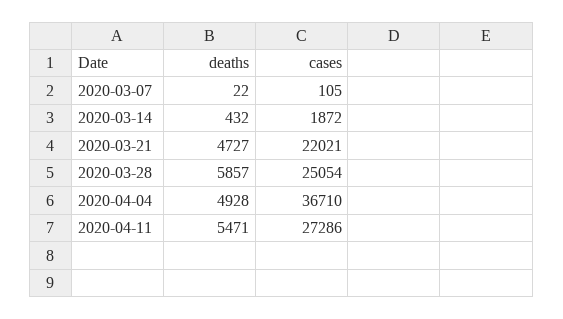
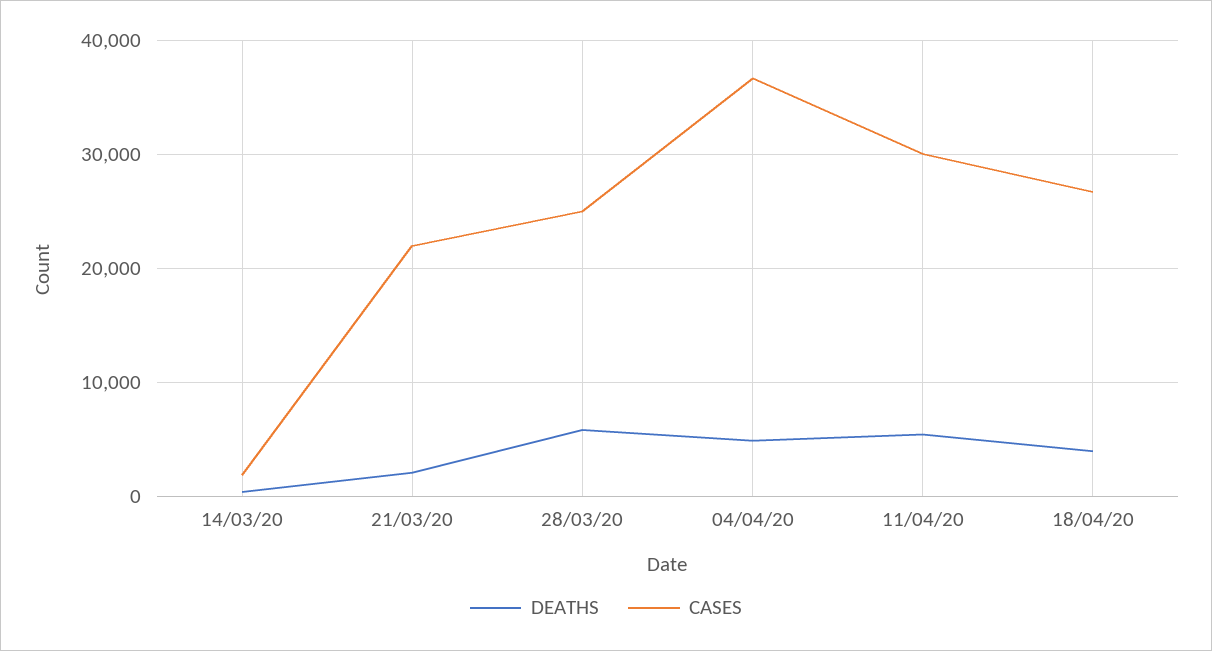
deaths, 2020-03-07: 22 -> none
cases, 2020-03-07: 105 -> none
deaths, 2020-03-21: 4727 -> 2000
cases, 2020-04-11: 27286 -> 30000
deaths, 18/04/20: none -> 4000
cases, 18/04/20: none -> 27000

